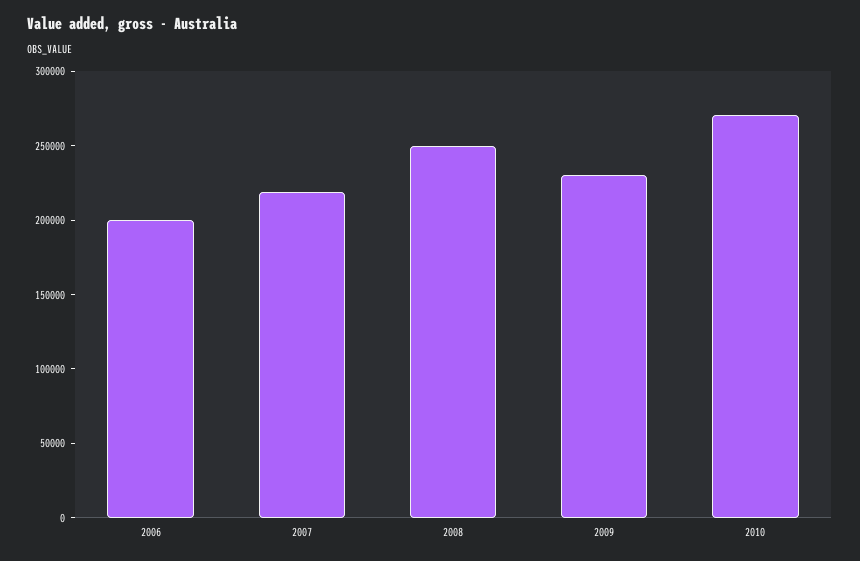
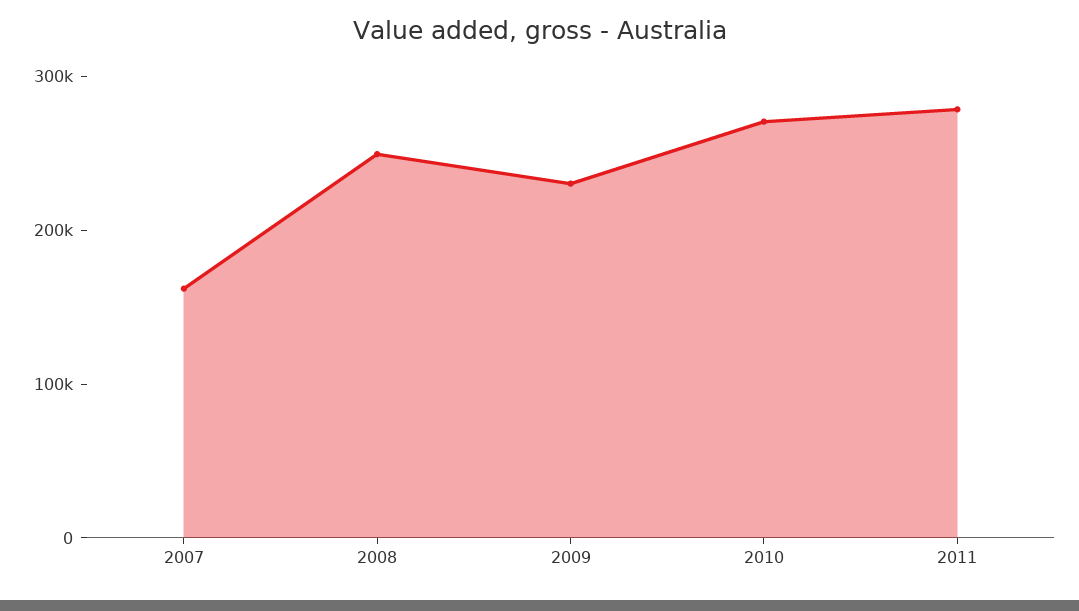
2006: 200000 -> none
2007: 220000 -> 160000
2011: none -> 280000

